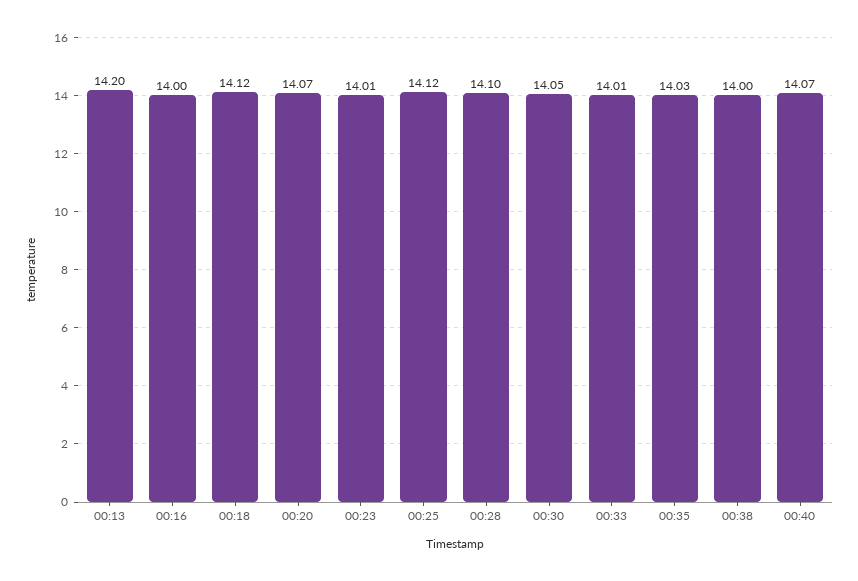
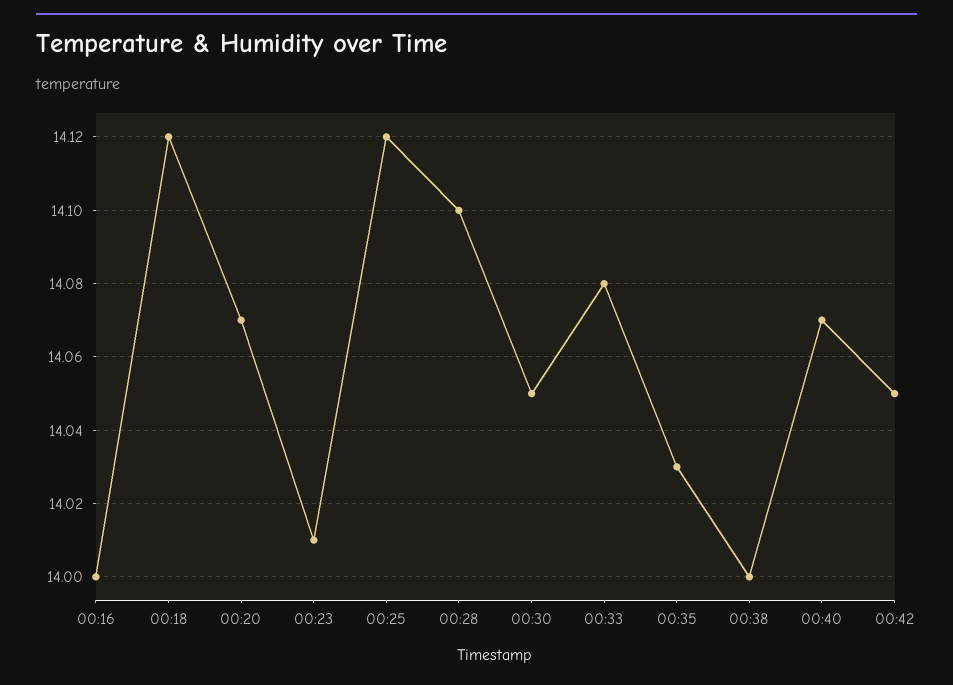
00:13: 14.2 -> none
00:33: 14.01 -> 14.08
00:42: none -> 14.05

